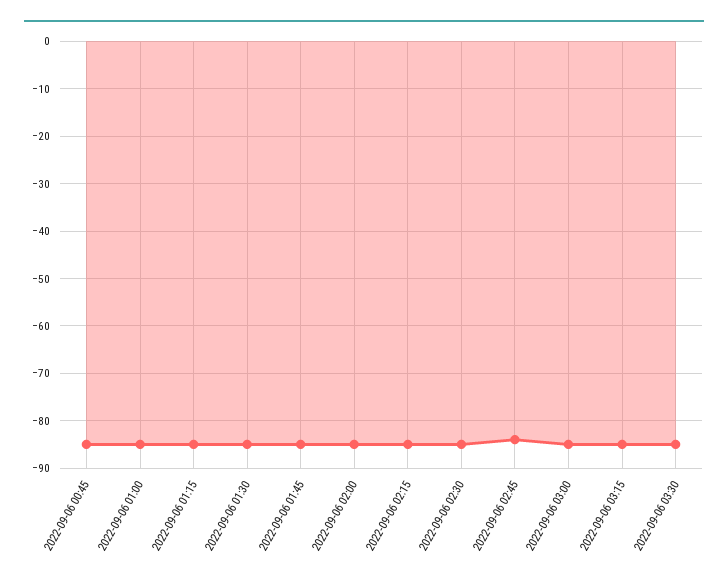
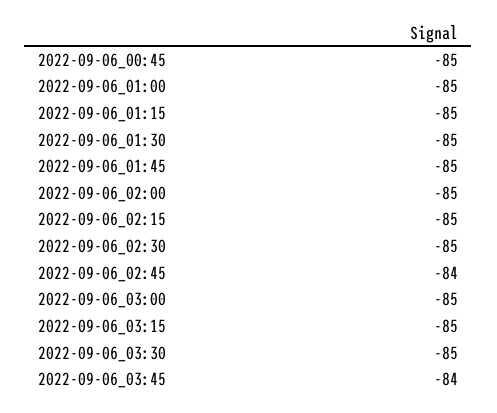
2022-09-06_03:45: none -> -84

